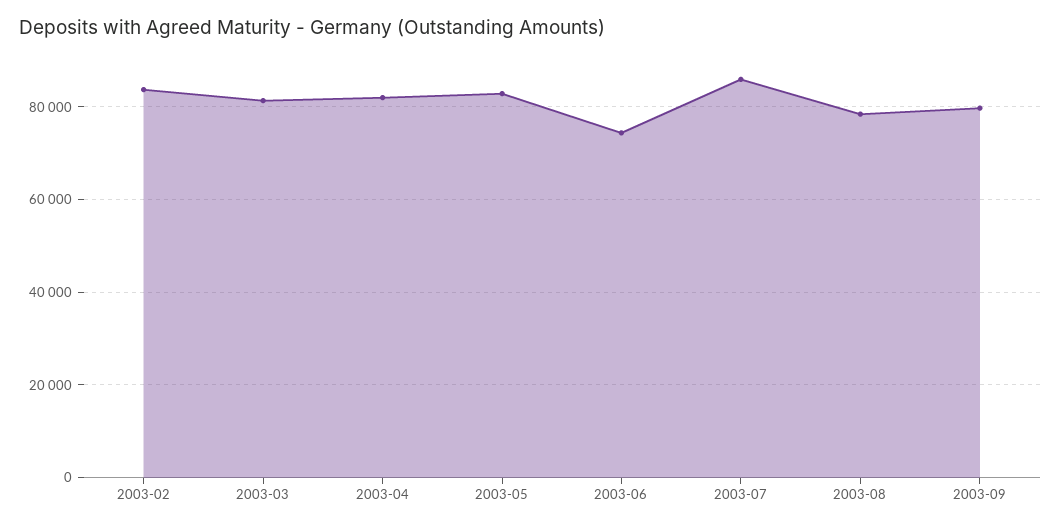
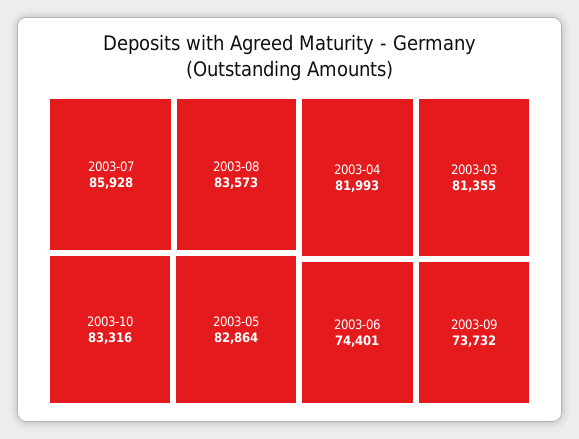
2003-02: 84000 -> none
2003-08: 78000 -> 83573
2003-09: 80000 -> 73732
2003-10: none -> 83316

